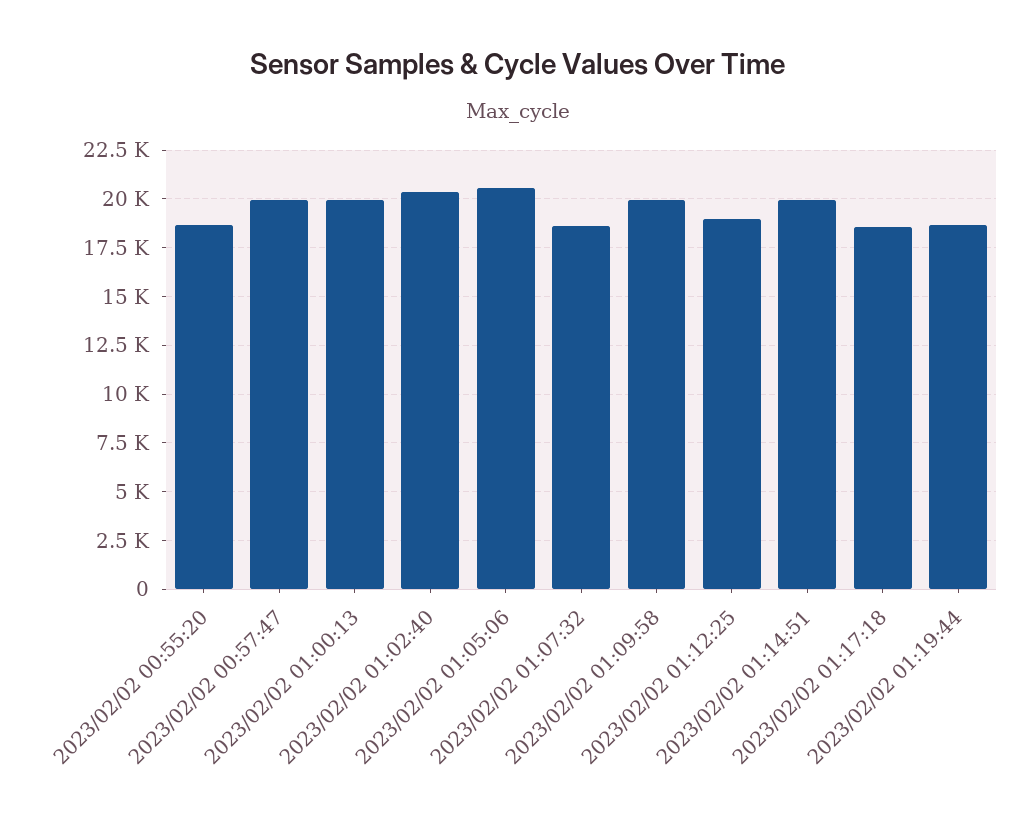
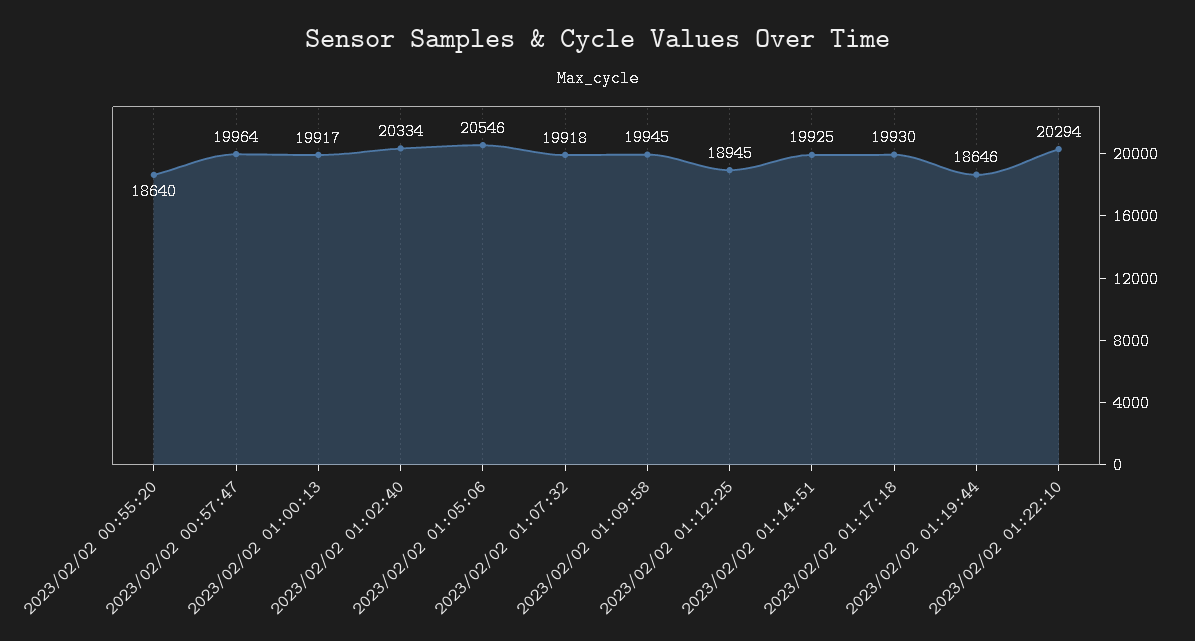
2023/02/02 01:07:32: 18500 -> 19918
2023/02/02 01:17:18: 18500 -> 19930
2023/02/02 01:22:10: none -> 20294

